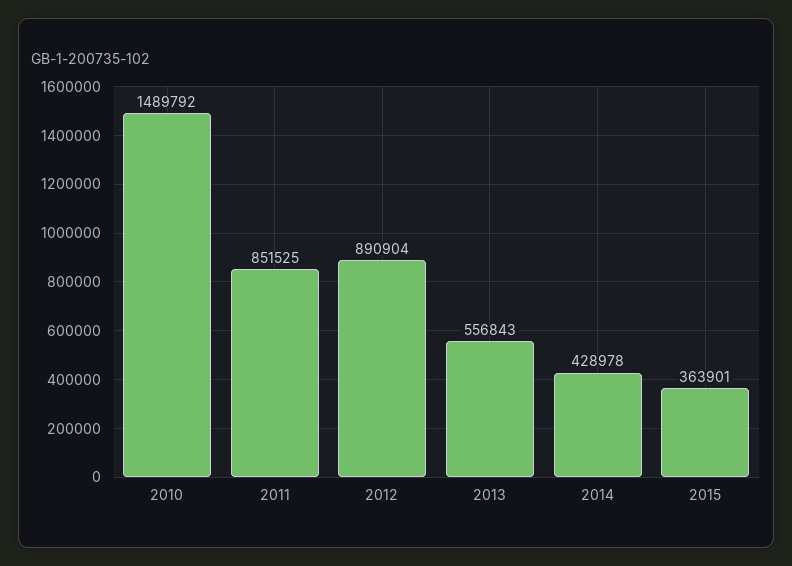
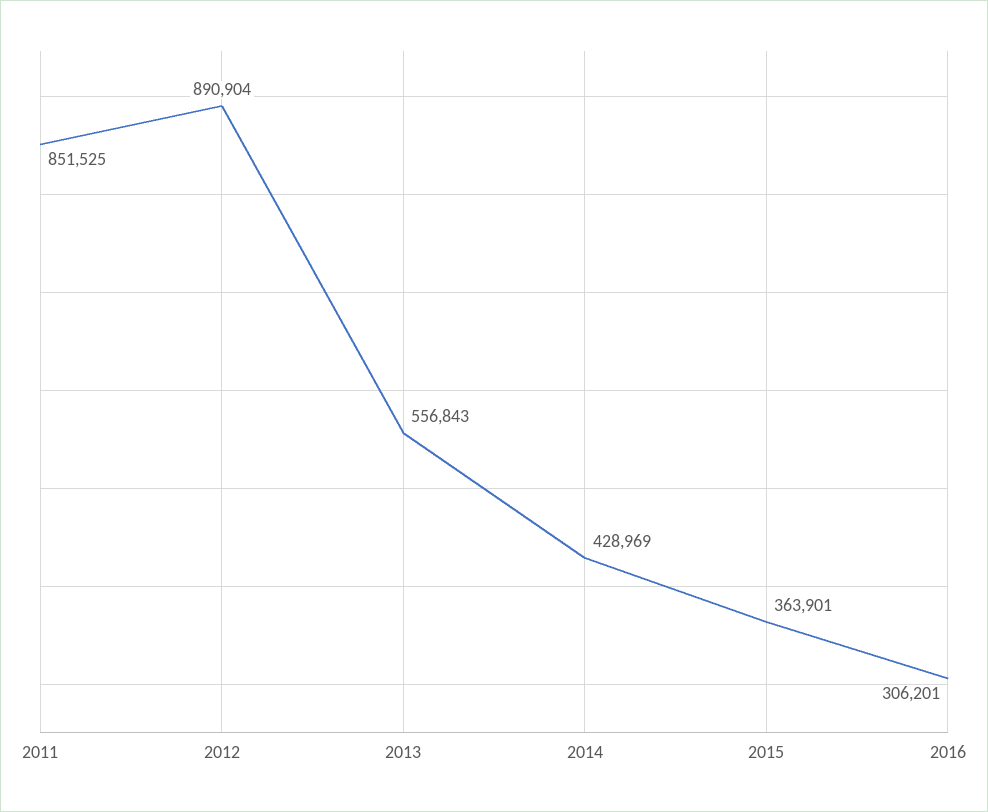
2010: 1489792 -> none
2014: 428978 -> 428969
2016: none -> 306201

